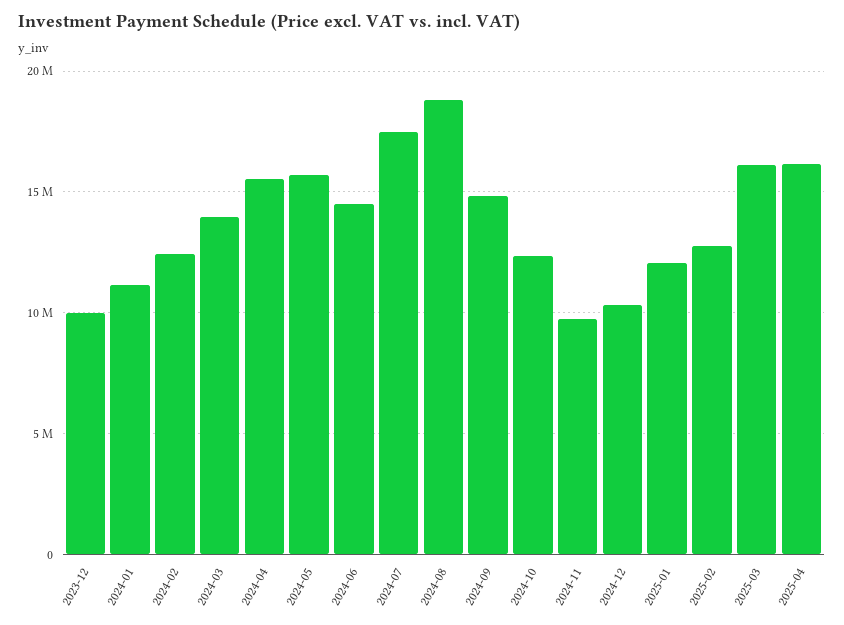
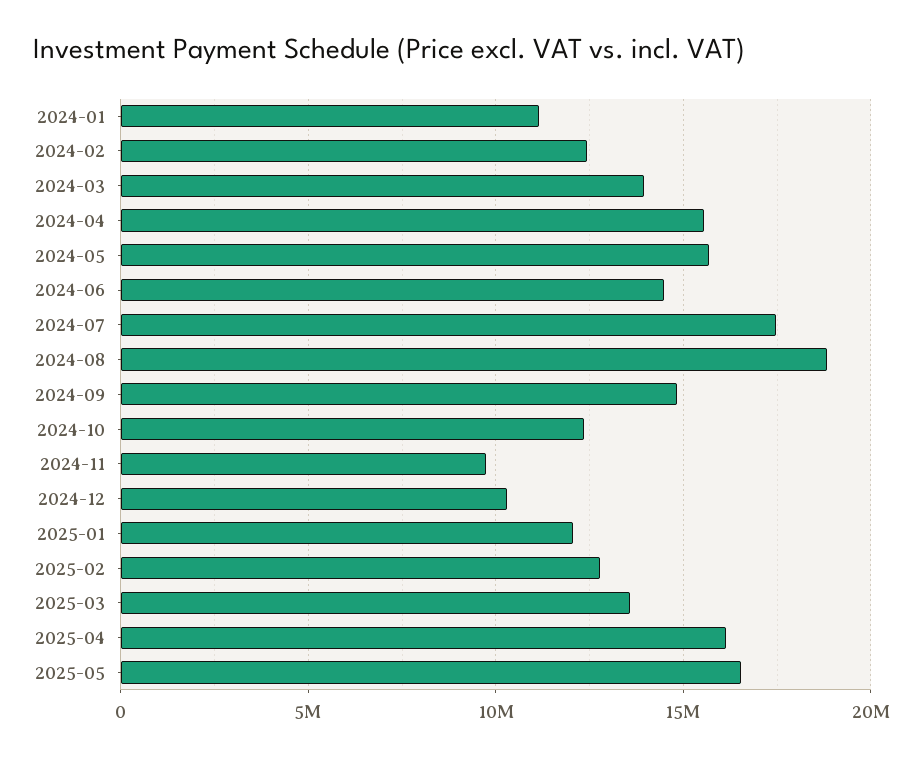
2023-12: 10000000 -> none
2025-03: 16000000 -> 13500000
2025-05: none -> 16500000

